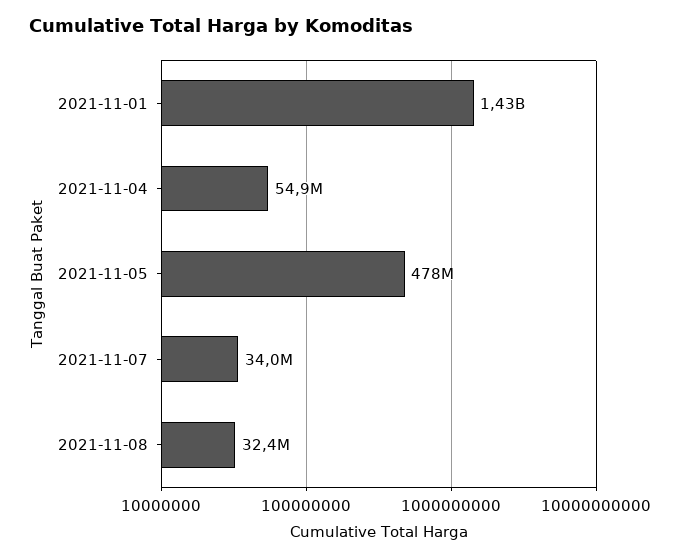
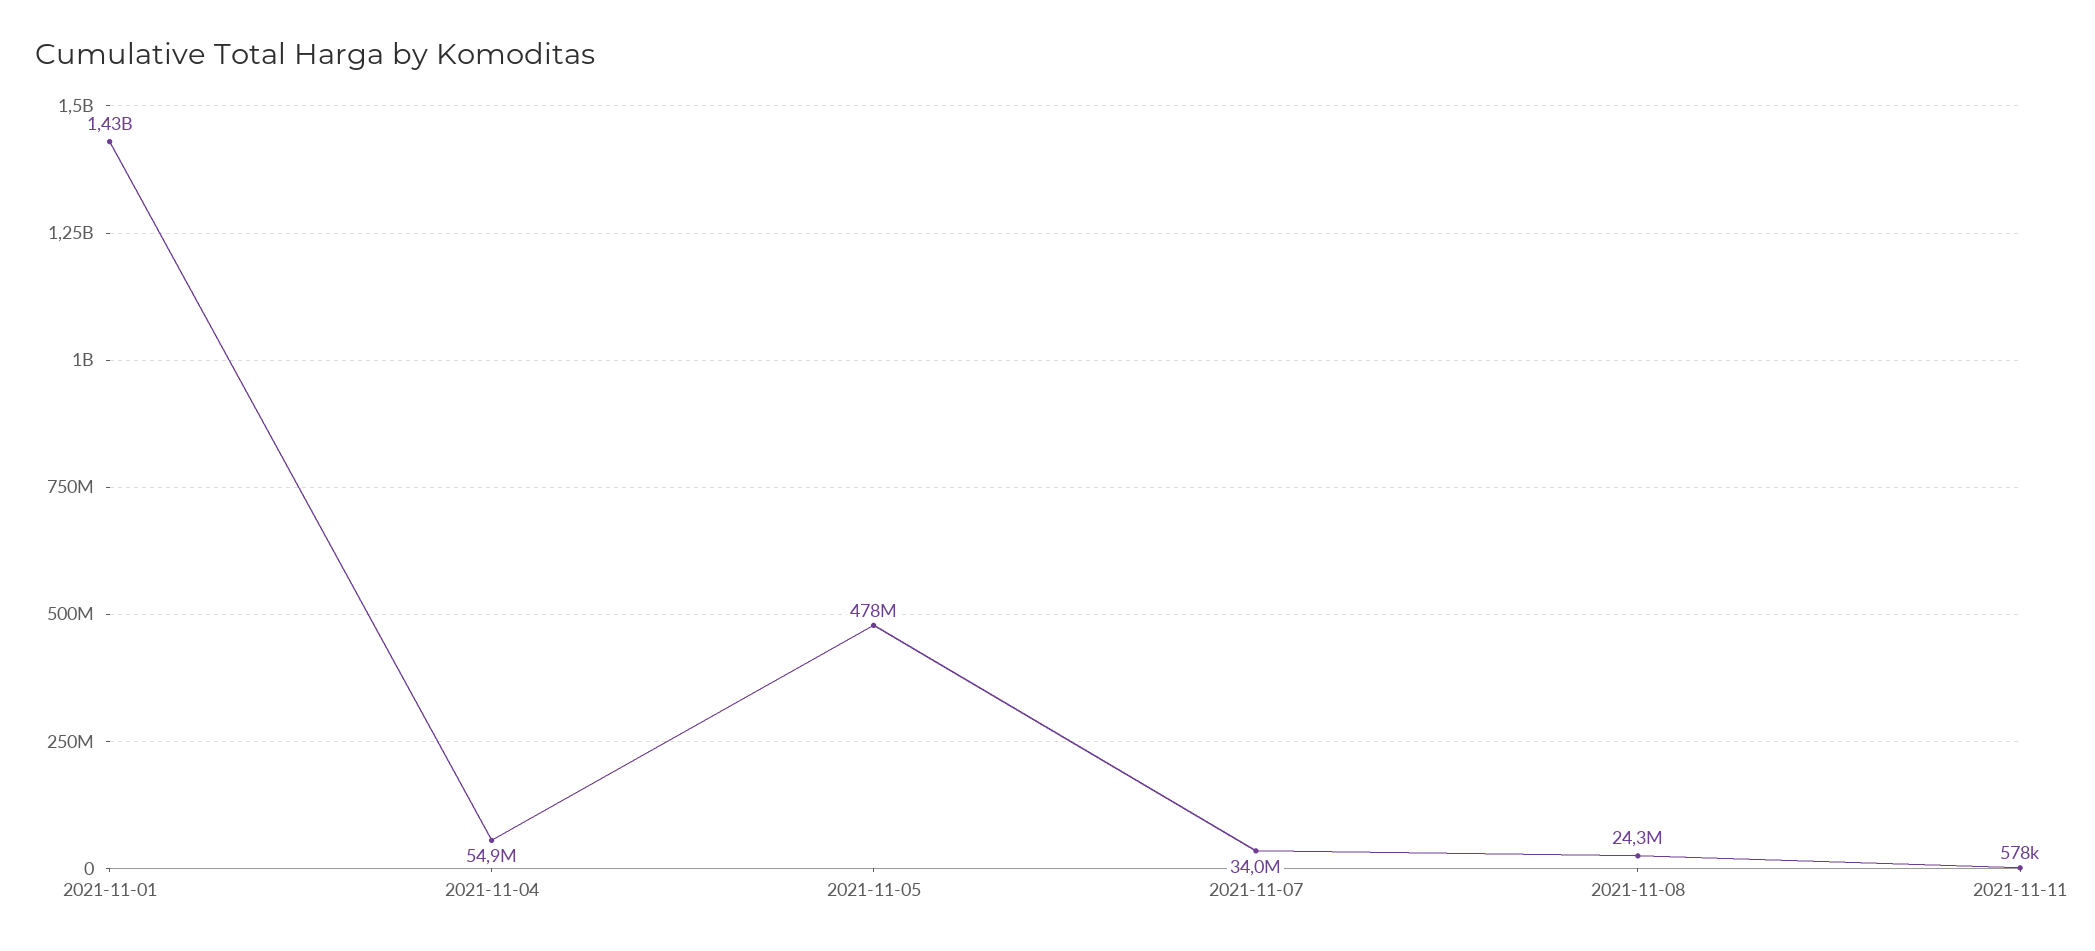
2021-11-08: 32400000 -> 24300000
2021-11-11: none -> 578000

